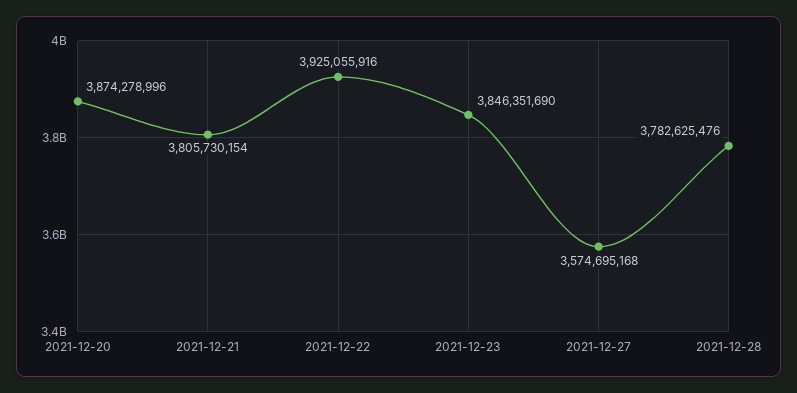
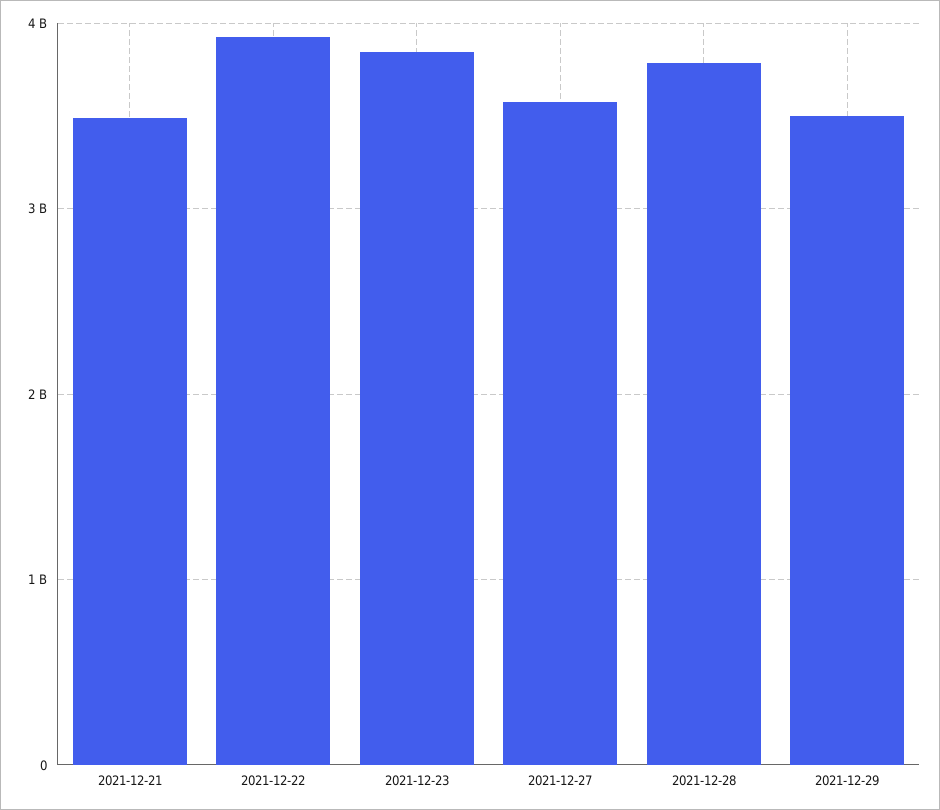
2021-12-20: 3874278996 -> none
2021-12-21: 3805730154 -> 3500000000
2021-12-29: none -> 3500000000

